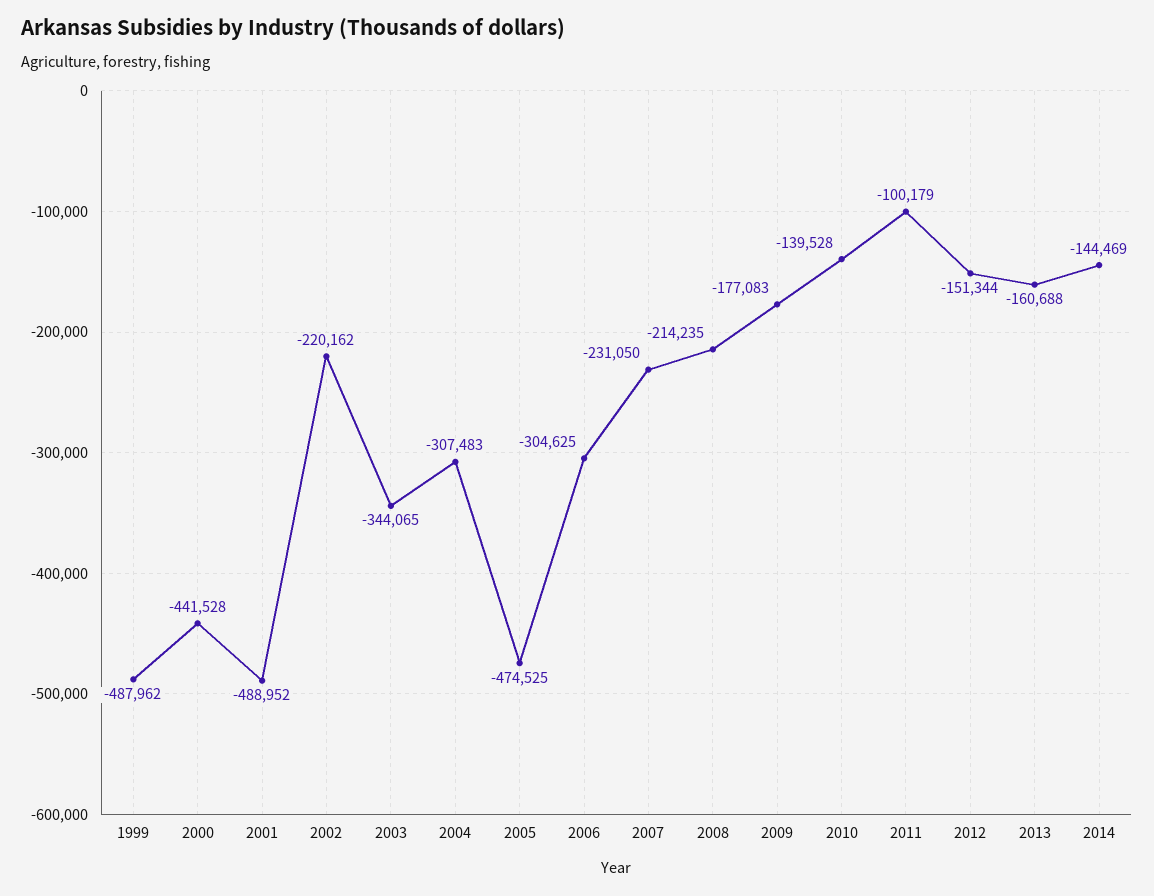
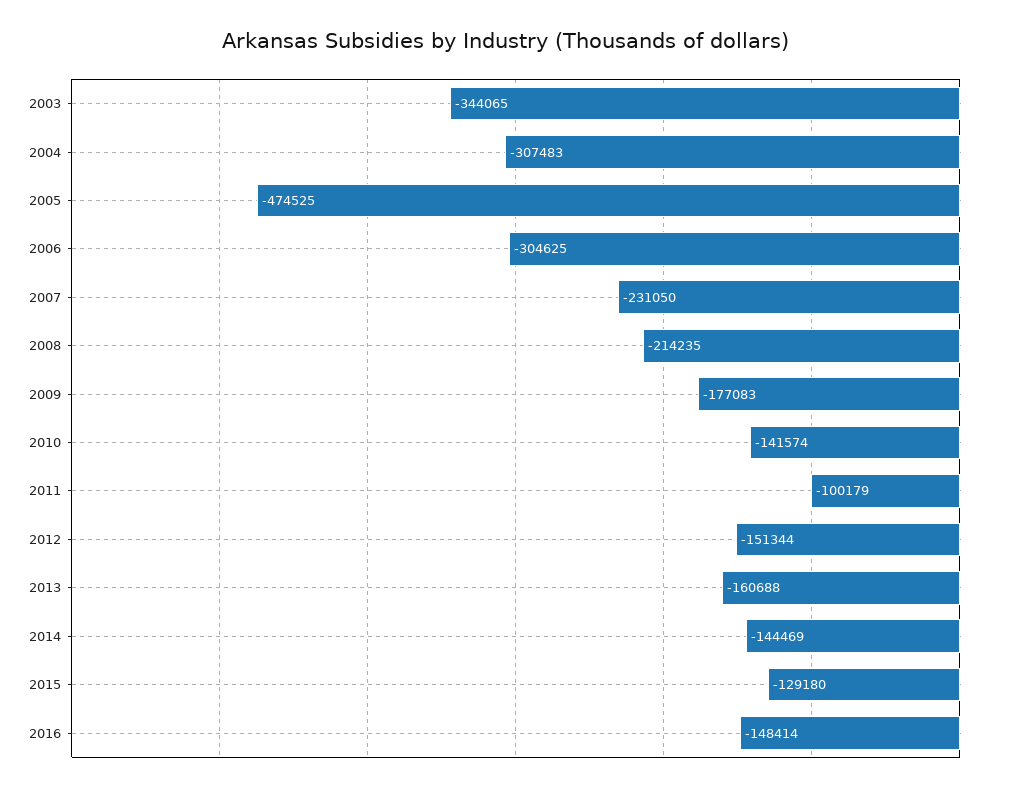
1999: -487962 -> none
2000: -441528 -> none
2001: -488952 -> none
2002: -220162 -> none
2010: -139528 -> -141574
2015: none -> -129180
2016: none -> -148414

